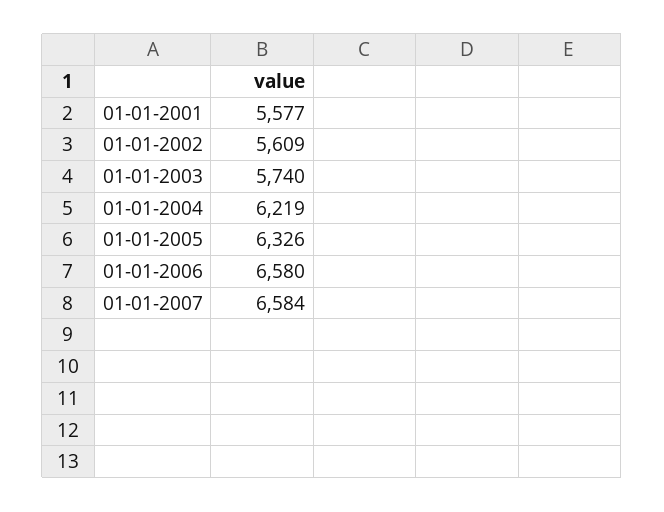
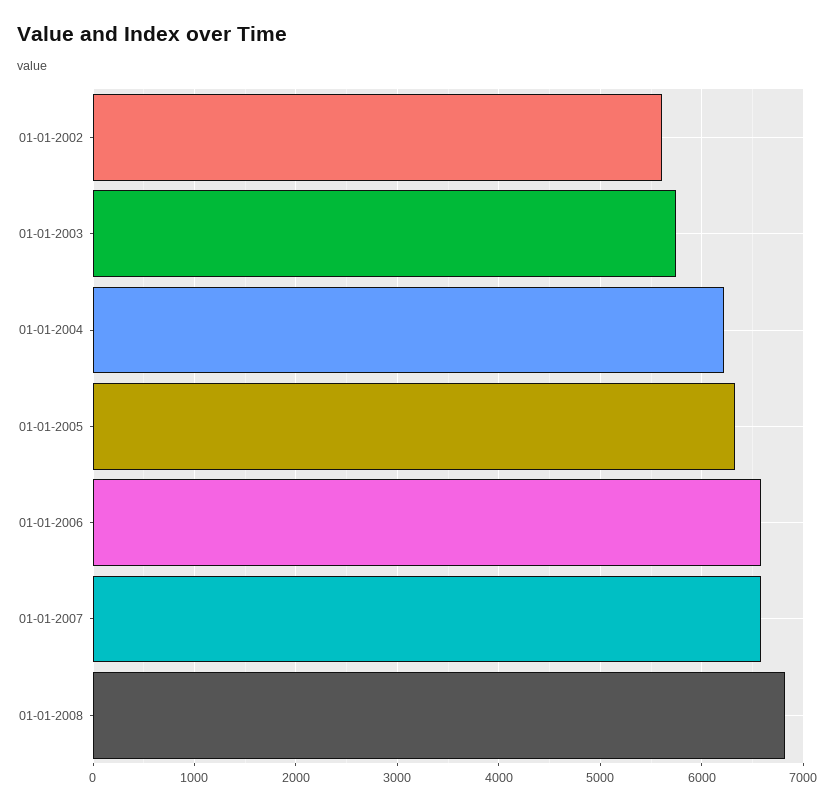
01-01-2001: 5577 -> none
01-01-2008: none -> 6800

